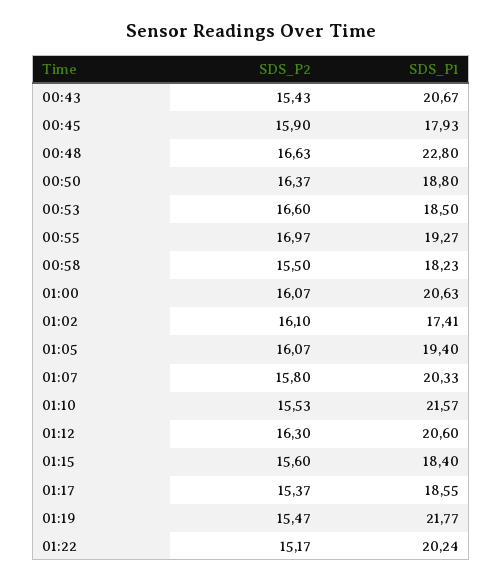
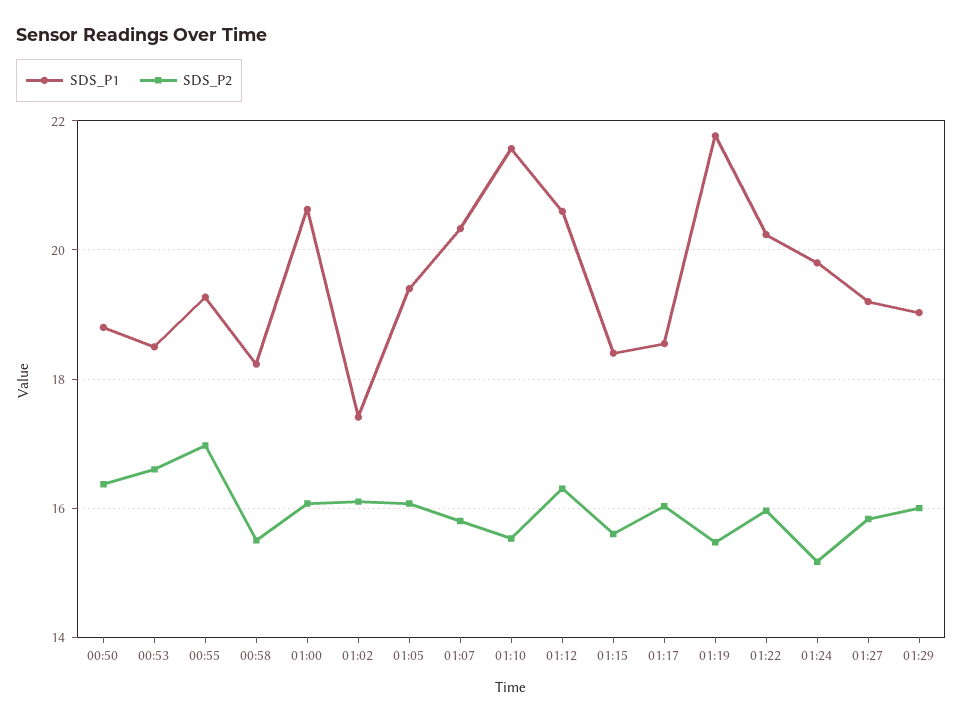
SDS_P2, 00:43: 15.43 -> none
SDS_P1, 00:43: 20.67 -> none
SDS_P2, 00:45: 15.9 -> none
SDS_P1, 00:45: 17.93 -> none
SDS_P2, 00:48: 16.63 -> none
SDS_P1, 00:48: 22.8 -> none
SDS_P2, 01:17: 15.37 -> 16
SDS_P2, 01:22: 15.17 -> 16
SDS_P1, 01:24: none -> 19.8
SDS_P2, 01:24: none -> 15.2
SDS_P1, 01:27: none -> 19.2
SDS_P2, 01:27: none -> 15.8
SDS_P1, 01:29: none -> 19
SDS_P2, 01:29: none -> 16

